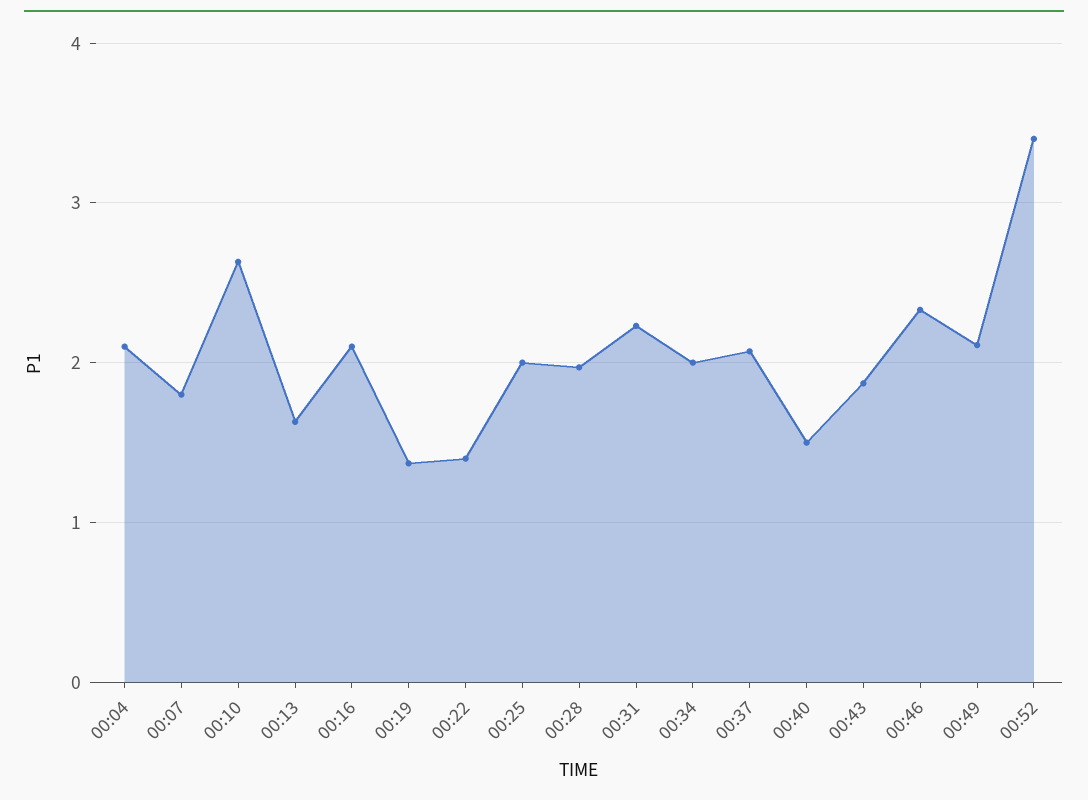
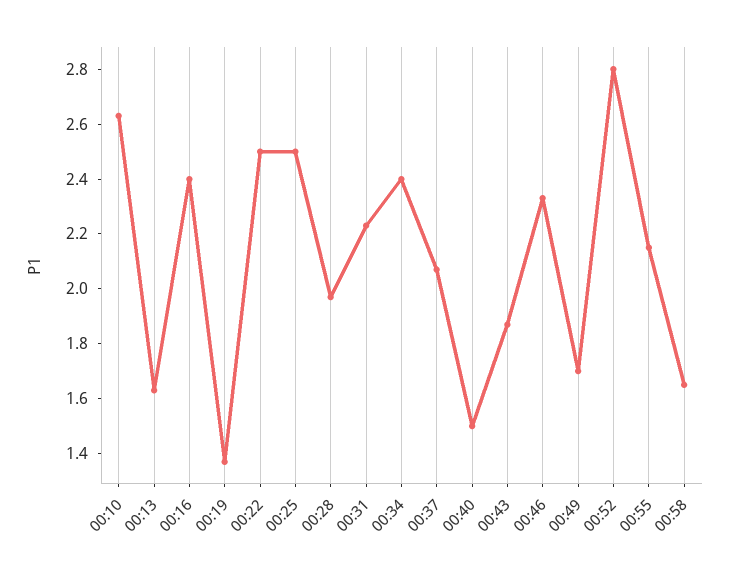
00:04: 2.1 -> none
00:07: 1.8 -> none
00:16: 2.1 -> 2.4
00:22: 1.4 -> 2.5
00:25: 2 -> 2.5
00:34: 2 -> 2.4
00:49: 2.1 -> 1.7
00:52: 3.4 -> 2.8
00:55: none -> 2.15
00:58: none -> 1.65

